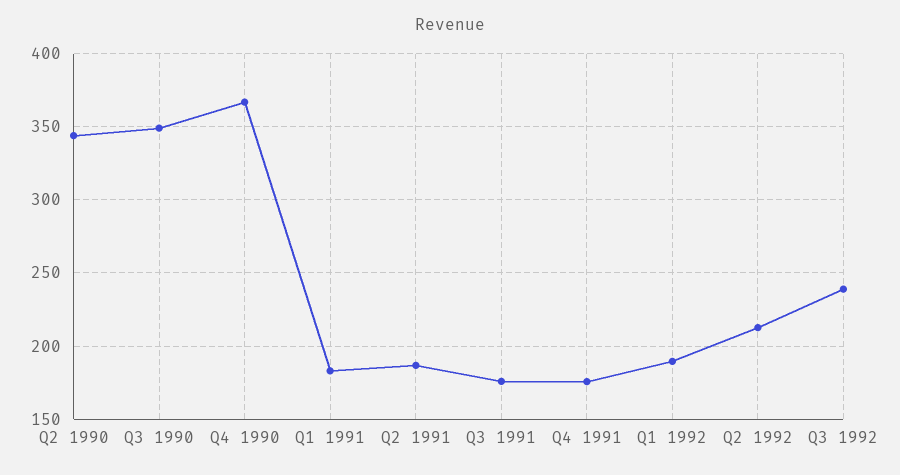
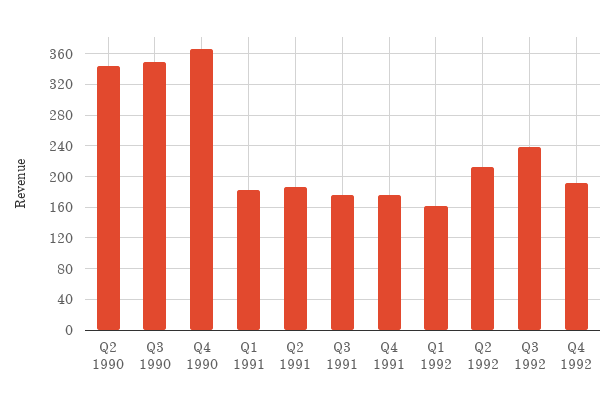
Q1 1992: 190 -> 160
Q4 1992: none -> 190

